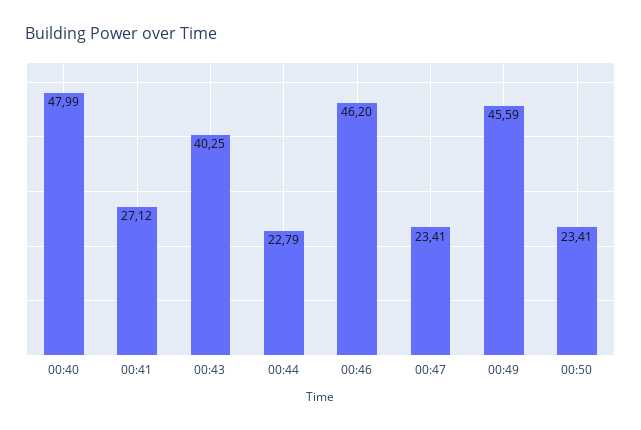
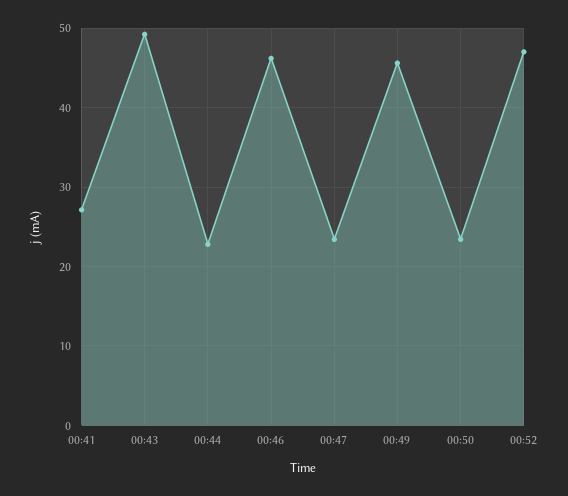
00:40: 47.99 -> none
00:43: 40.25 -> 49
00:52: none -> 47

